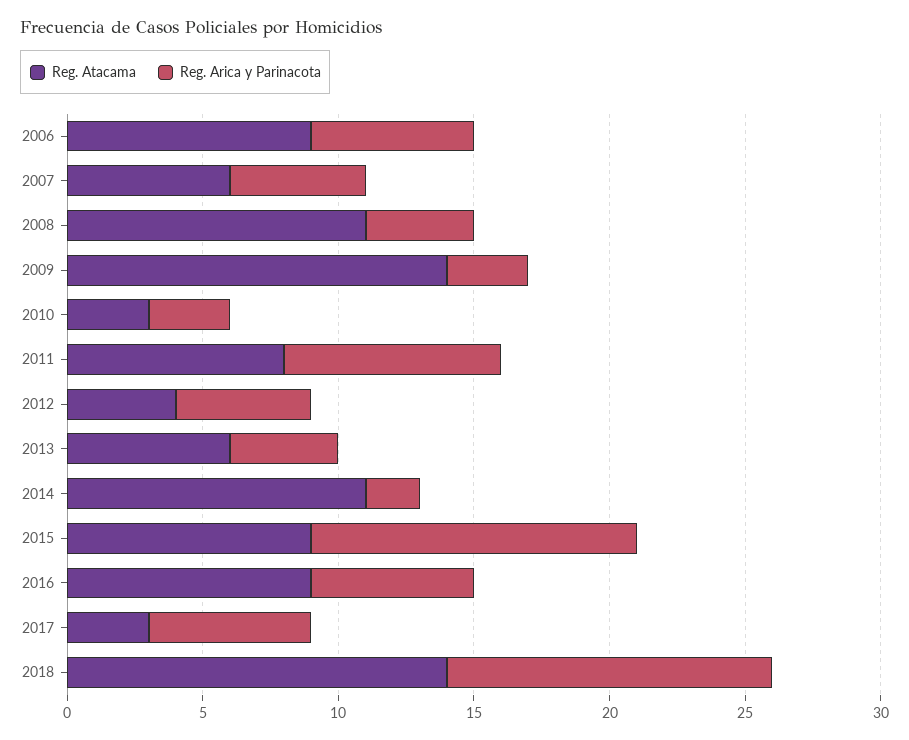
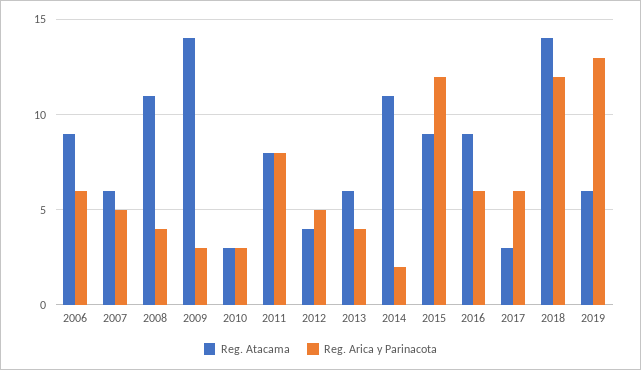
Reg. Atacama, 2019: none -> 6
Reg. Arica y Parinacota, 2019: none -> 13

